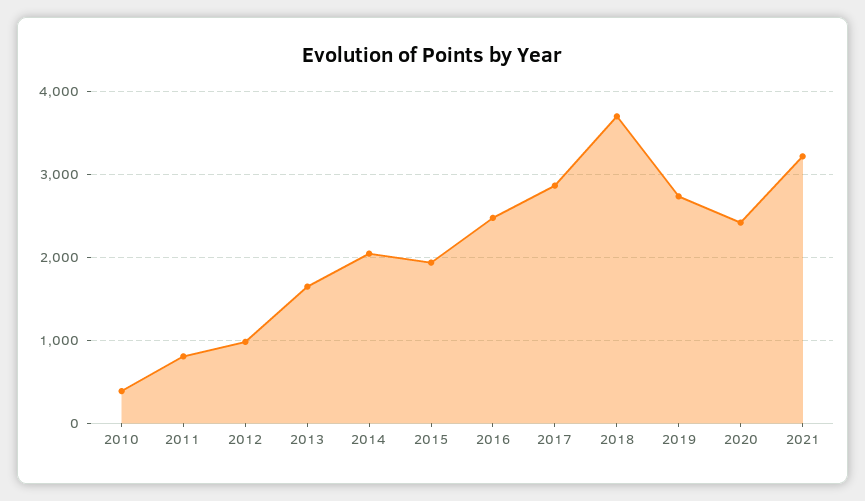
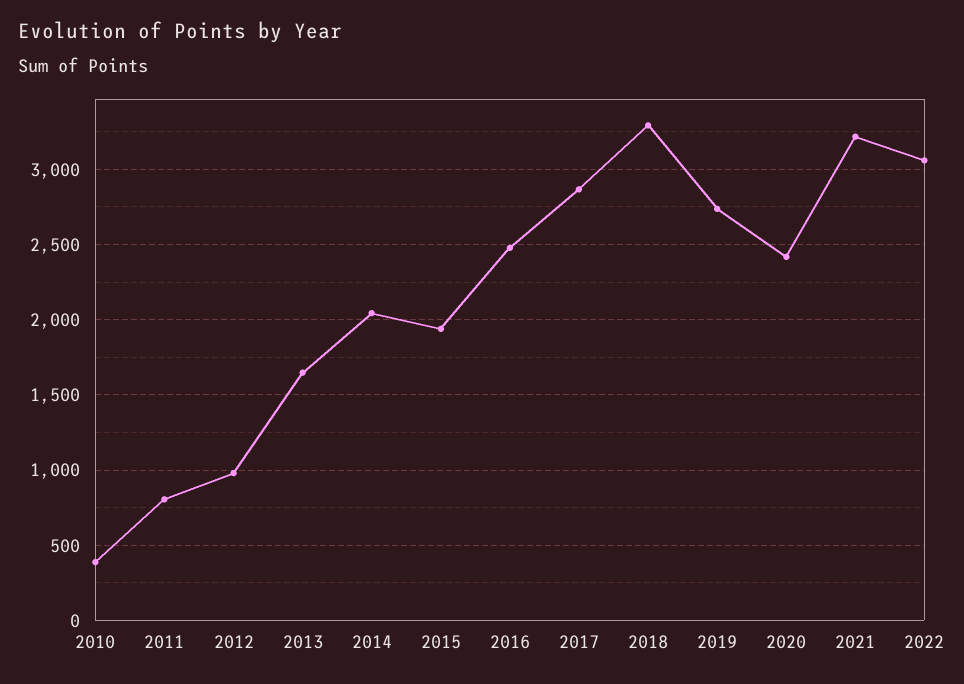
2018: 3700 -> 3300
2022: none -> 3050

